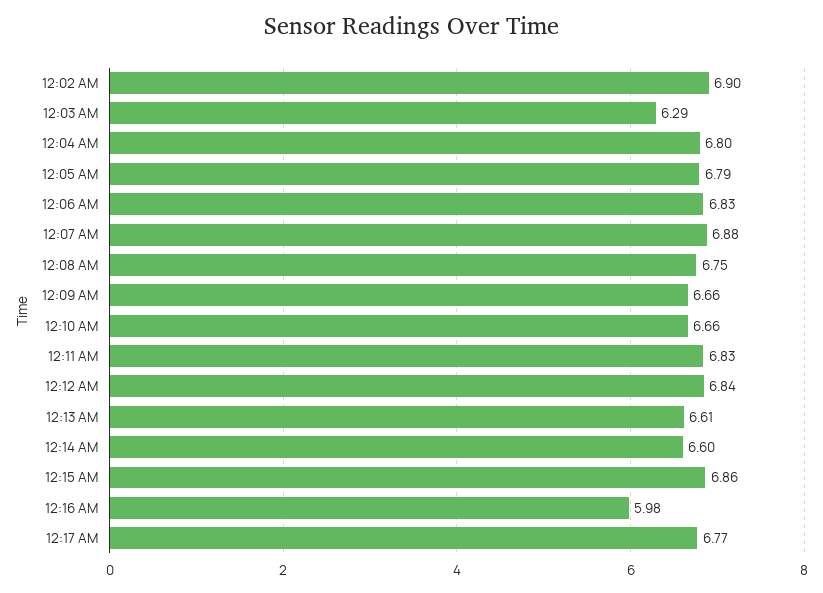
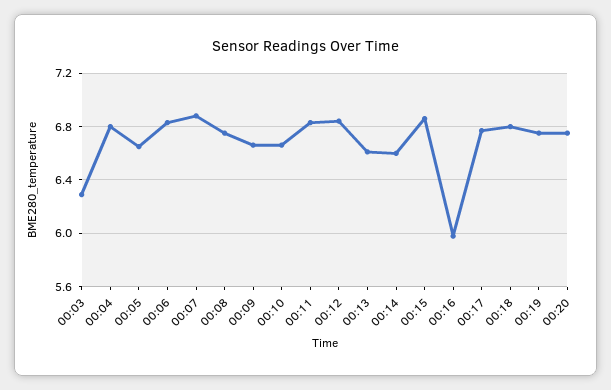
12:02 AM: 6.9 -> none
12:05 AM: 6.79 -> 6.65
00:18: none -> 6.8
00:19: none -> 6.75
00:20: none -> 6.75

